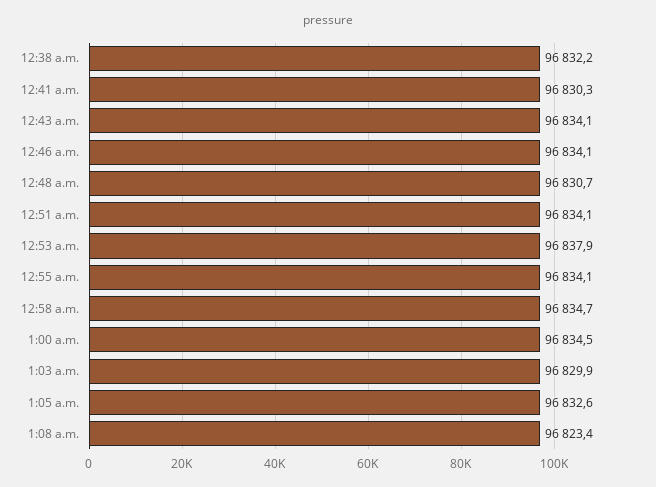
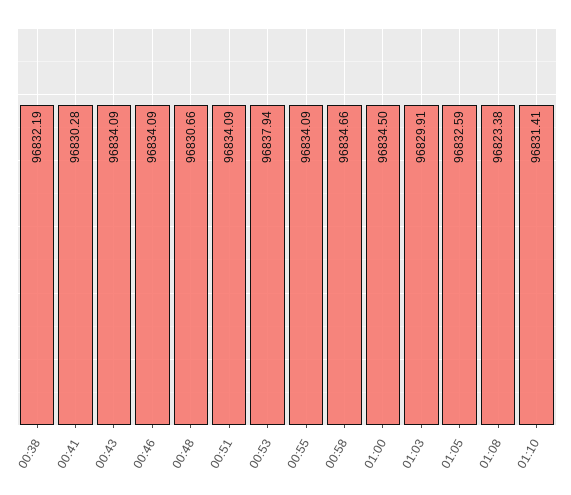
01:10: none -> 96831.41

